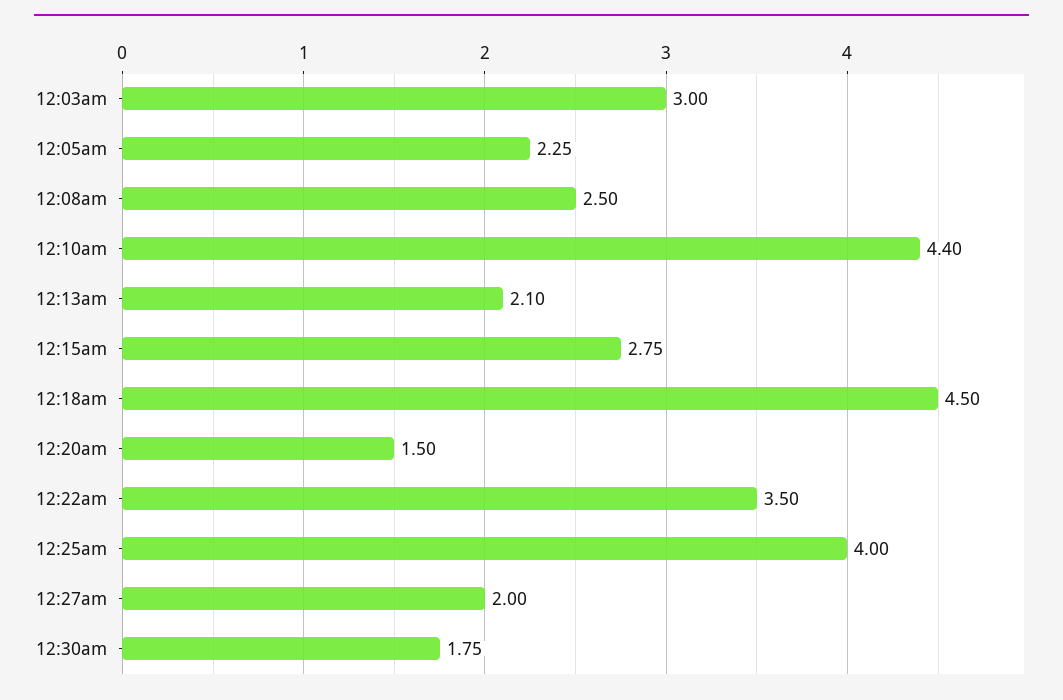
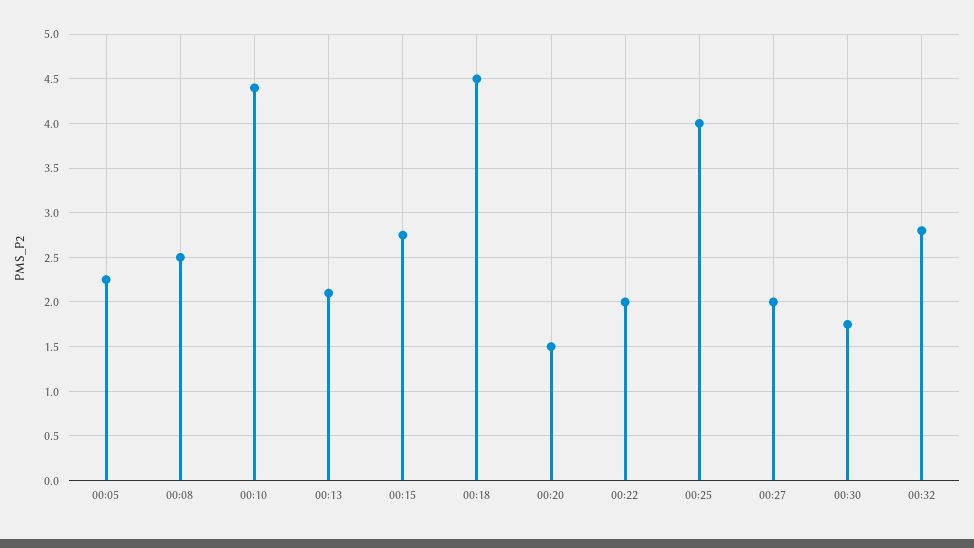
12:03am: 3 -> none
12:22am: 3.5 -> 2
00:32: none -> 2.8

